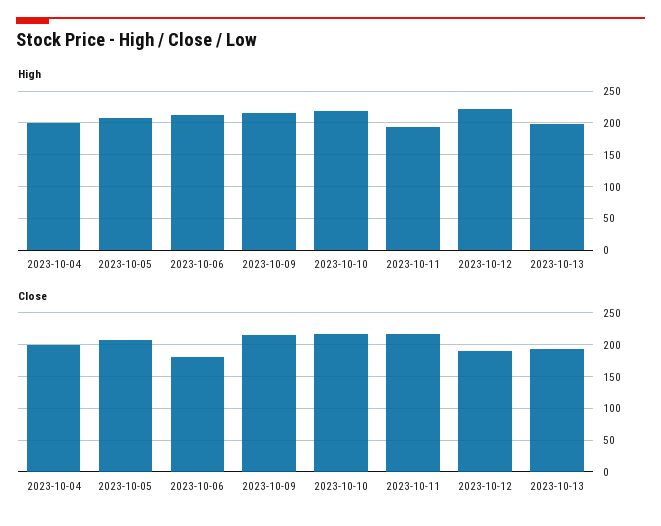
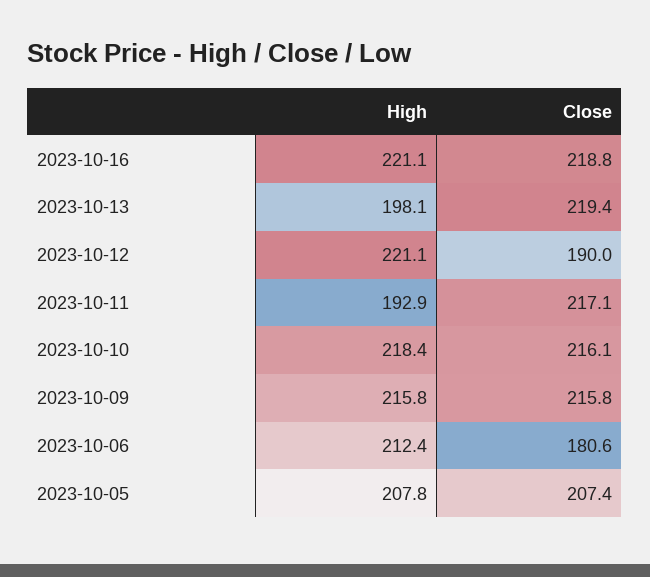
High, 2023-10-04: 200 -> none
Close, 2023-10-04: 200 -> none
Close, 2023-10-13: 190 -> 219.4
High, 2023-10-16: none -> 221.1
Close, 2023-10-16: none -> 218.8

